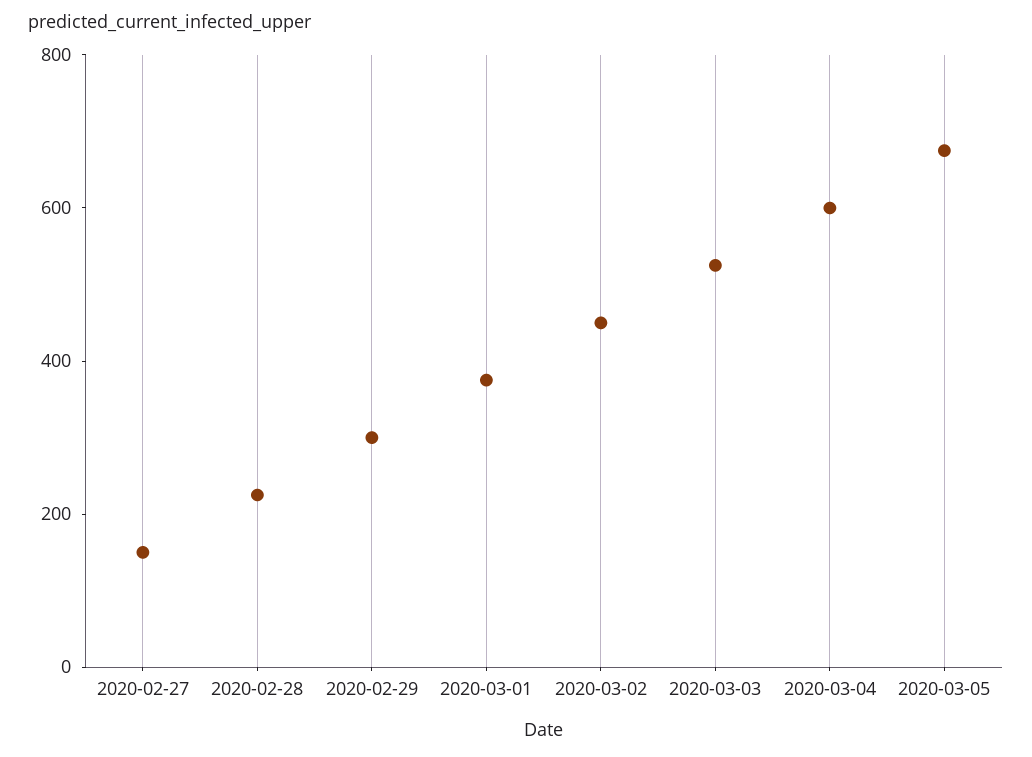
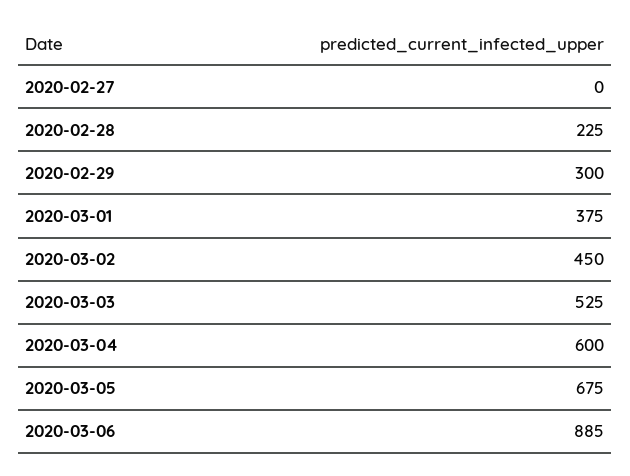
2020-02-27: 150 -> 0
2020-03-06: none -> 885

